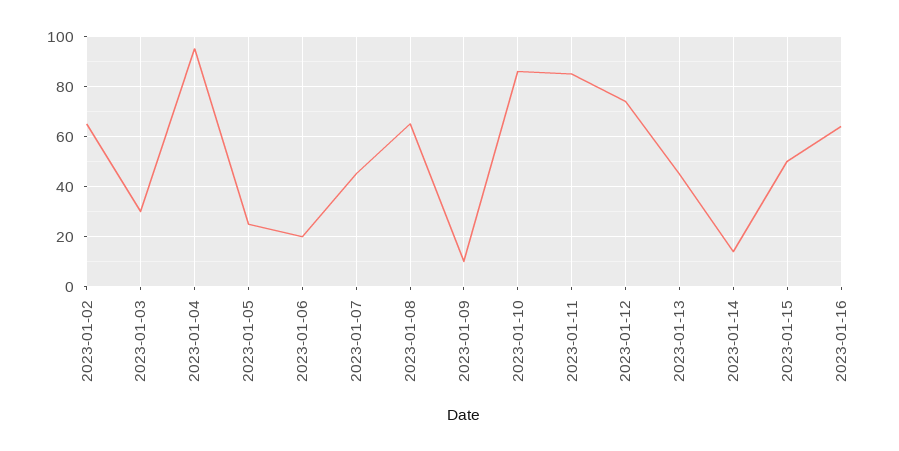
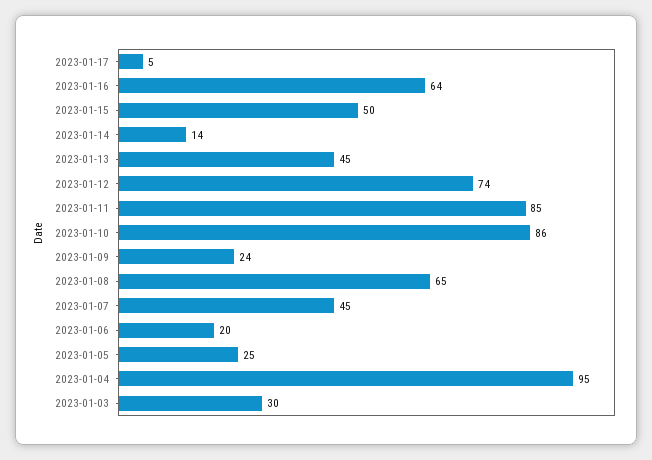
2023-01-02: 65 -> none
2023-01-09: 10 -> 24
2023-01-17: none -> 5

